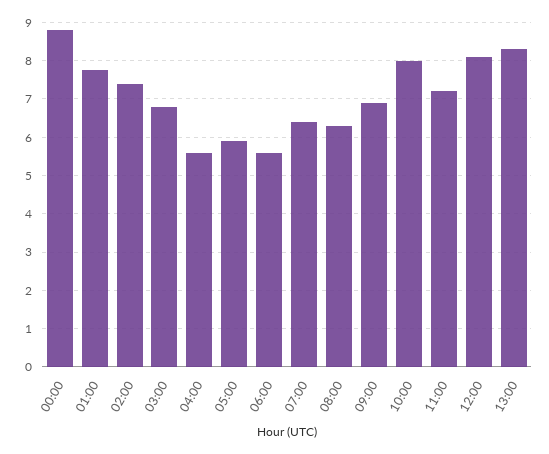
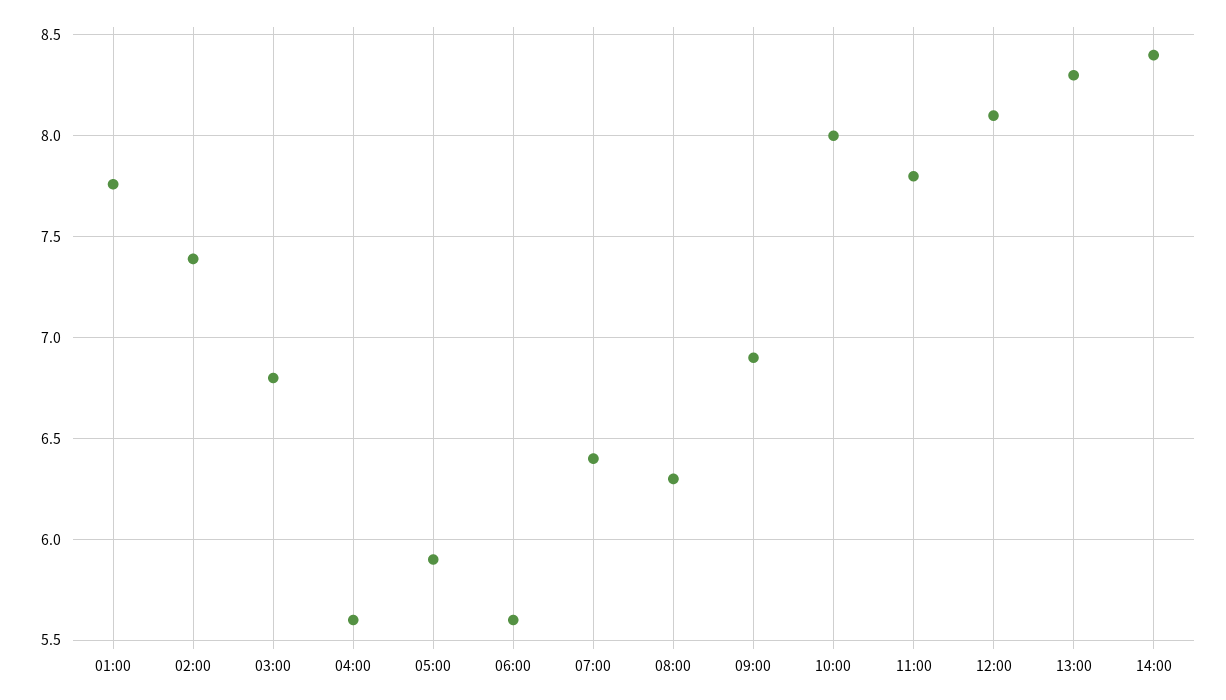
00:00: 8.8 -> none
11:00: 7.2 -> 7.8
14:00: none -> 8.4

